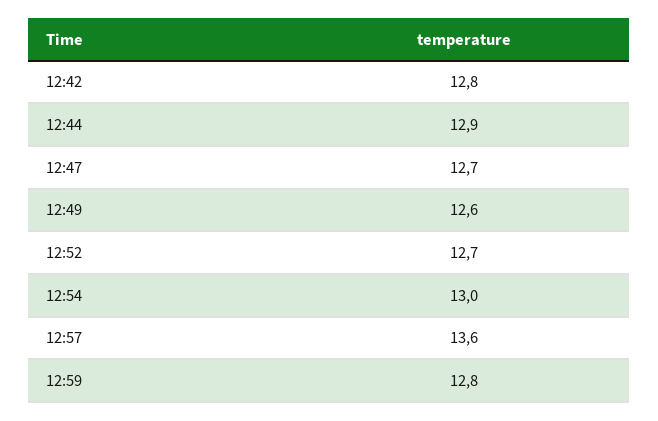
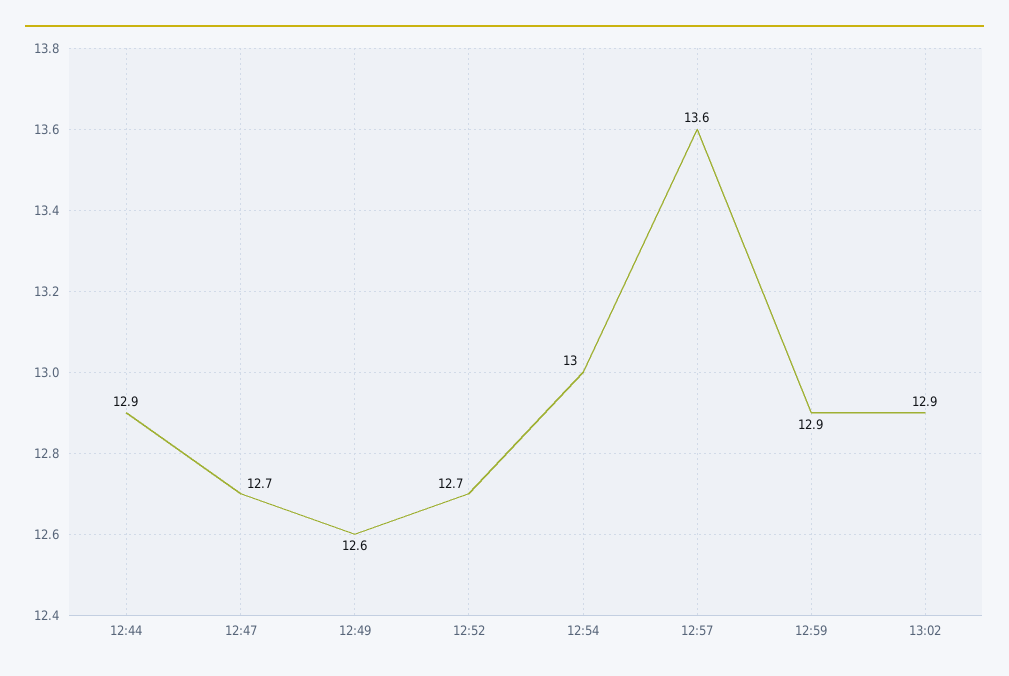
12:42: 12.8 -> none
12:59: 12.8 -> 12.9
13:02: none -> 12.9

